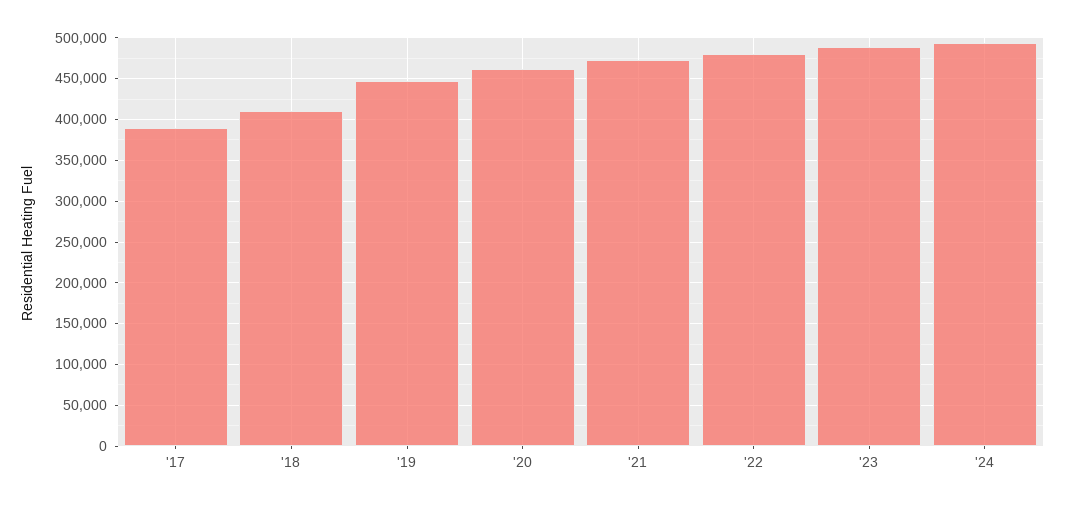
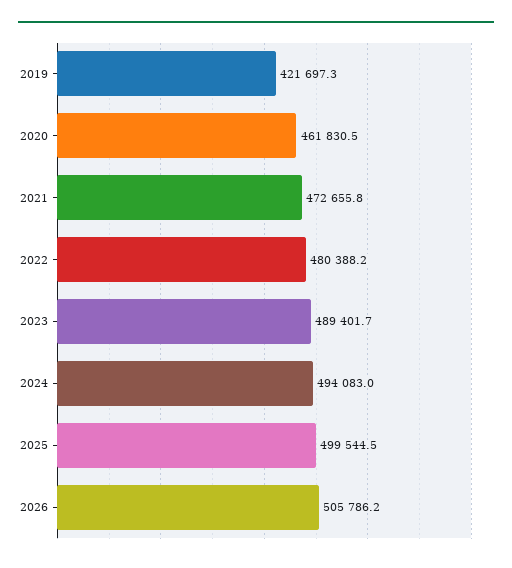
'17: 390000 -> none
'18: 410000 -> none
'19: 450000 -> 421697.3
2025: none -> 499544.5
2026: none -> 505786.2

